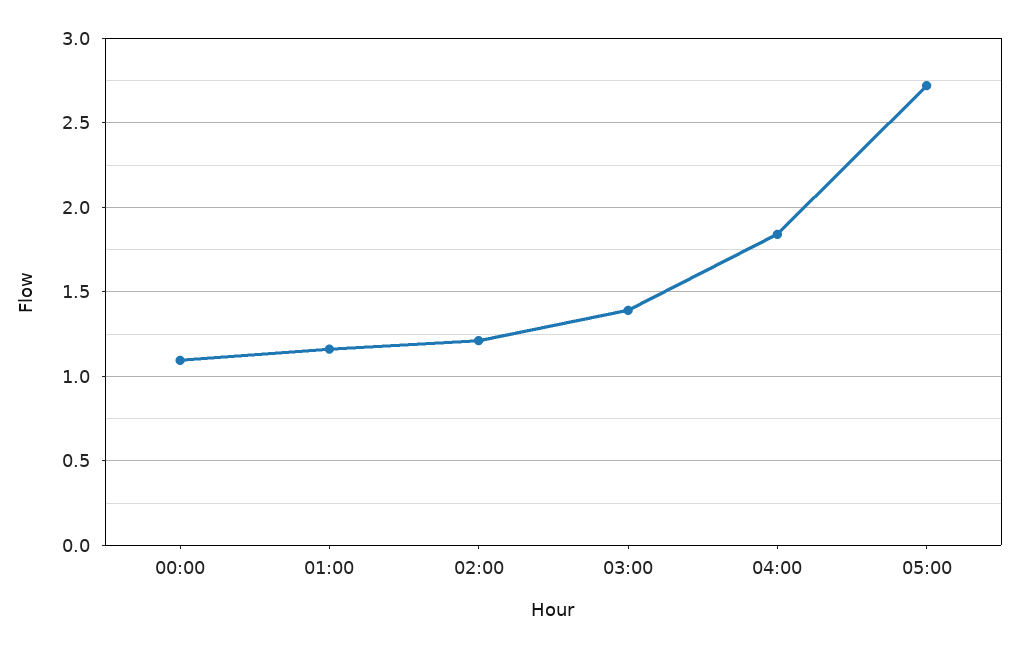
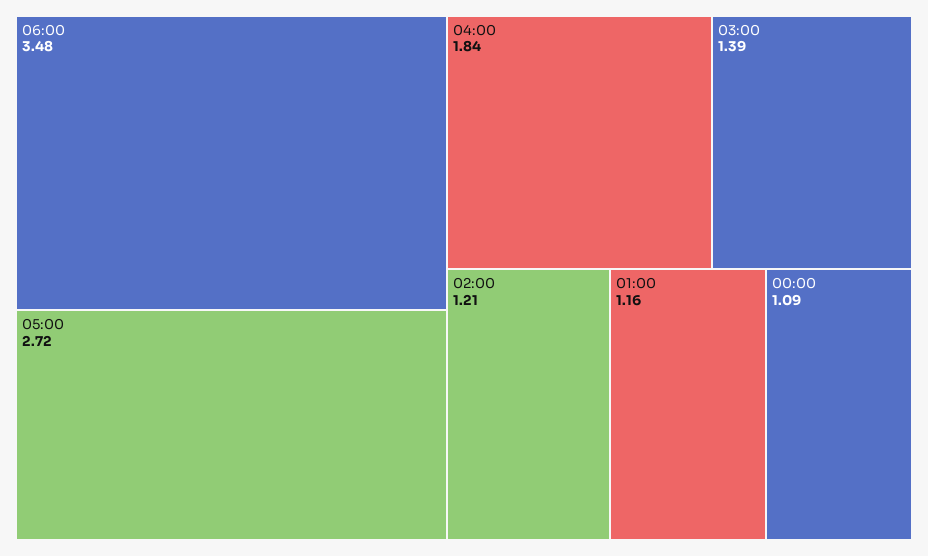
06:00: none -> 3.48

